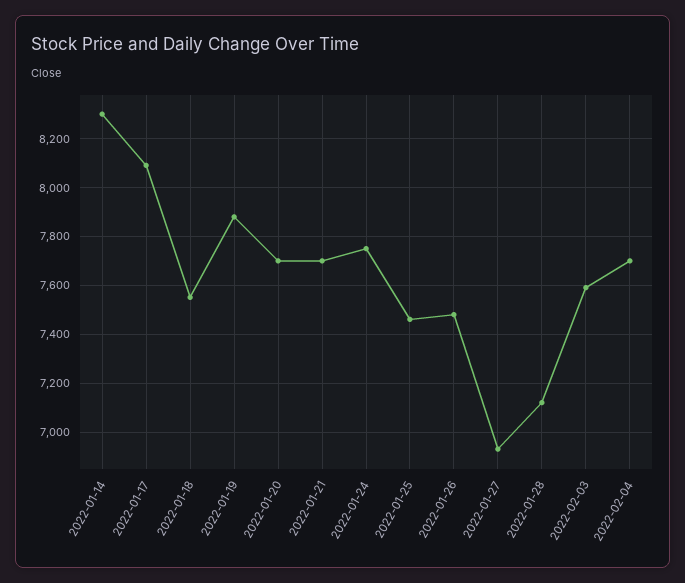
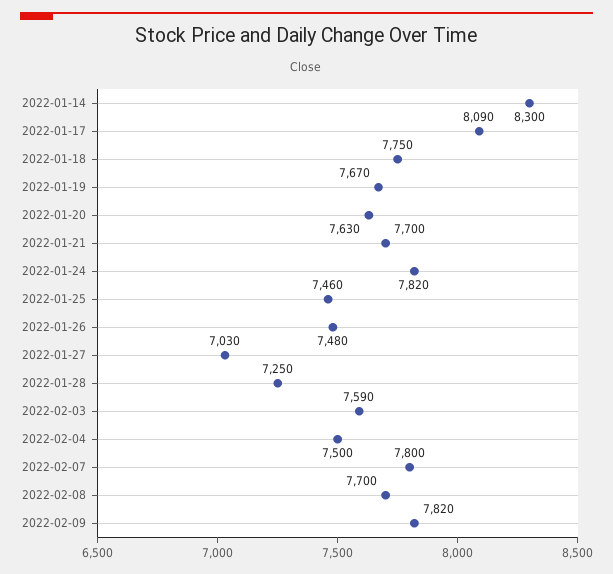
2022-01-18: 7550 -> 7750
2022-01-19: 7875 -> 7670
2022-01-20: 7700 -> 7630
2022-01-24: 7750 -> 7820
2022-01-27: 6925 -> 7030
2022-01-28: 7125 -> 7250
2022-02-04: 7700 -> 7500
2022-02-07: none -> 7800
2022-02-08: none -> 7700
2022-02-09: none -> 7820

